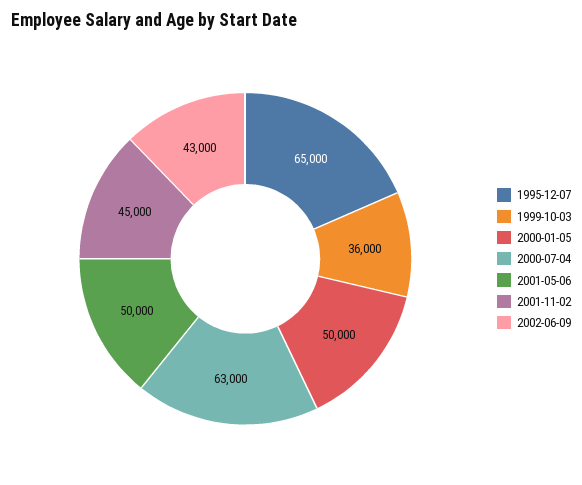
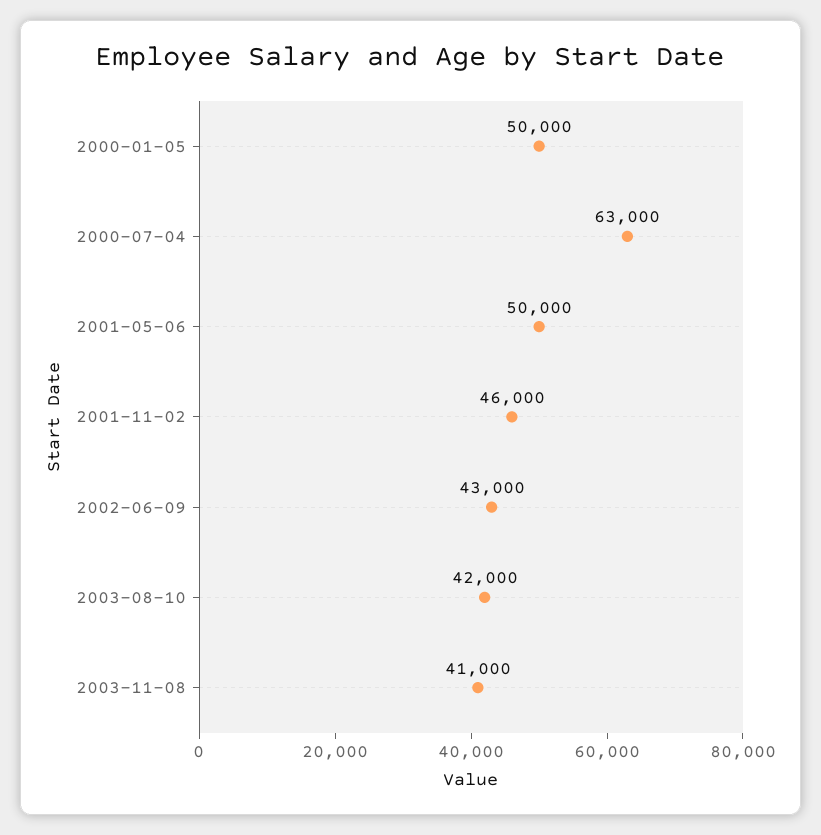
1995-12-07: 65000 -> none
1999-10-03: 36000 -> none
2001-11-02: 45000 -> 46000
2003-08-10: none -> 42000
2003-11-08: none -> 41000

